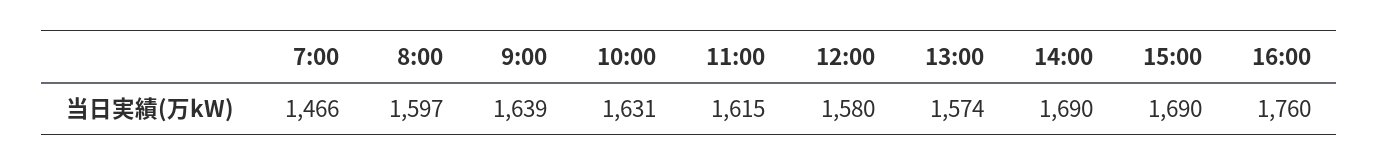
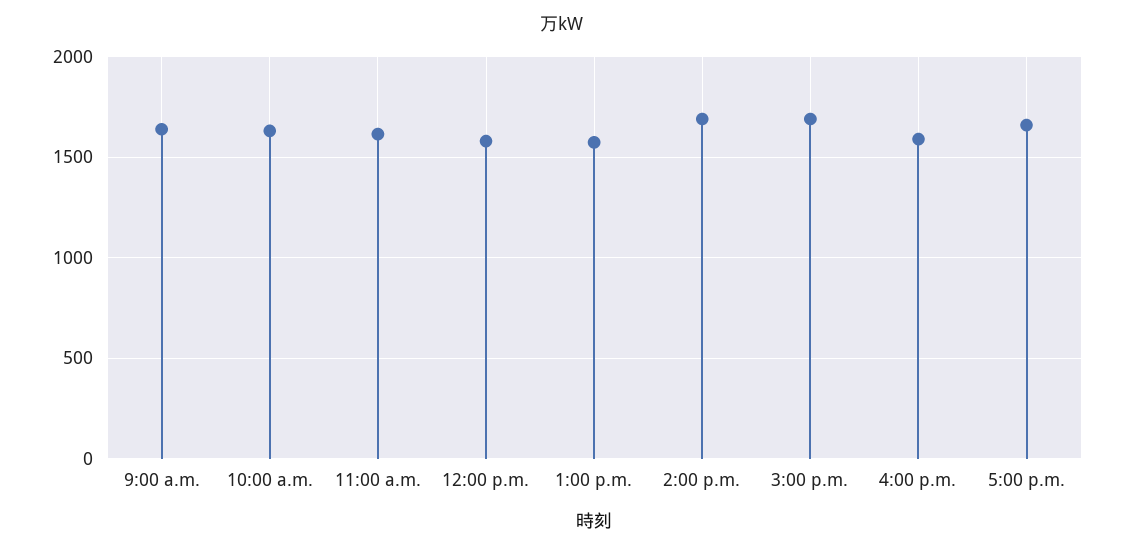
7:00: 1466 -> none
8:00: 1597 -> none
16:00: 1760 -> 1600
5:00 p.m.: none -> 1650

